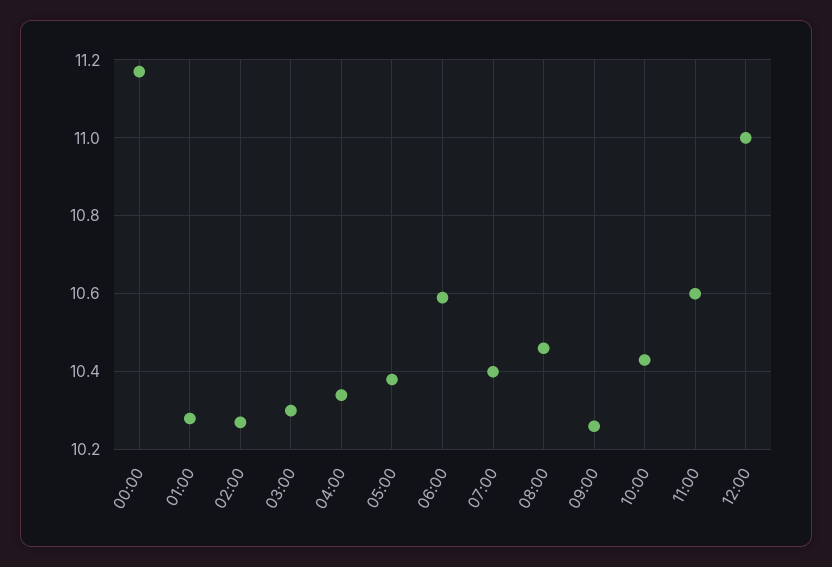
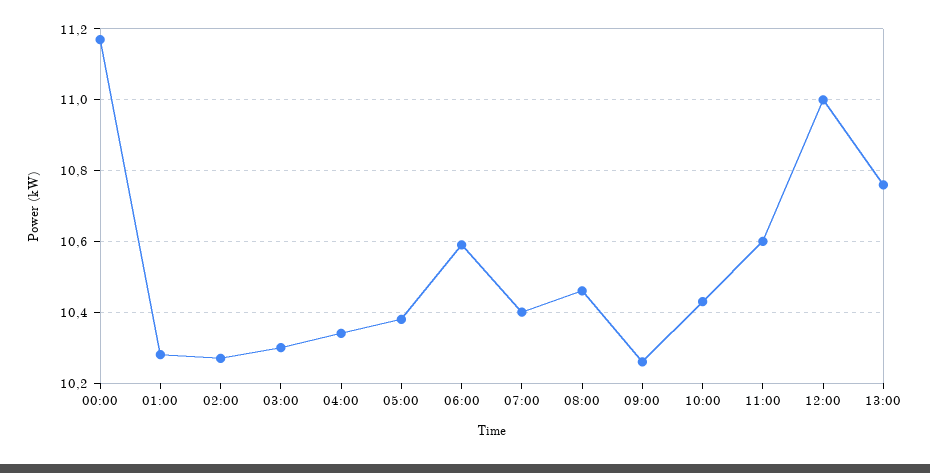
13:00: none -> 10.75

